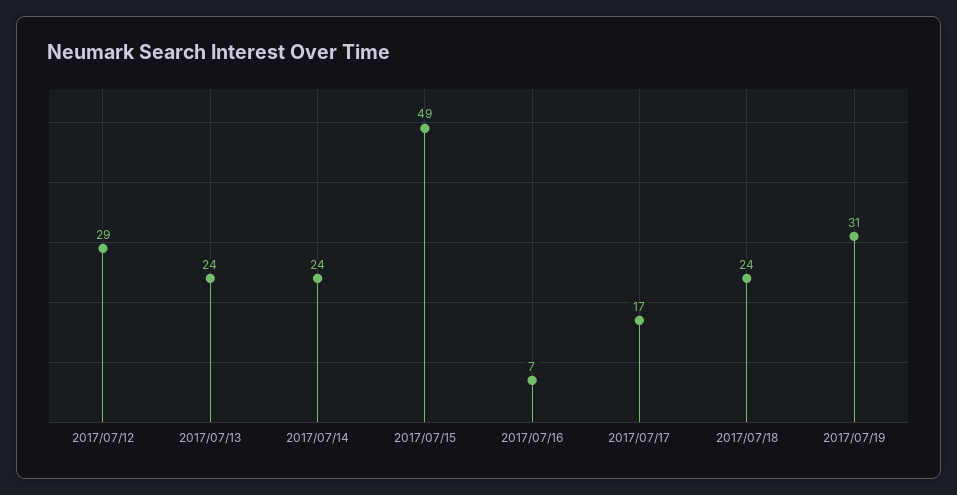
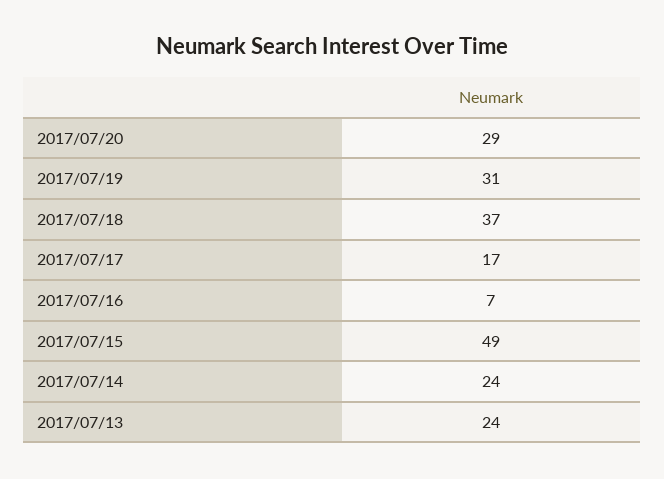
2017/07/12: 29 -> none
2017/07/18: 24 -> 37
2017/07/20: none -> 29

